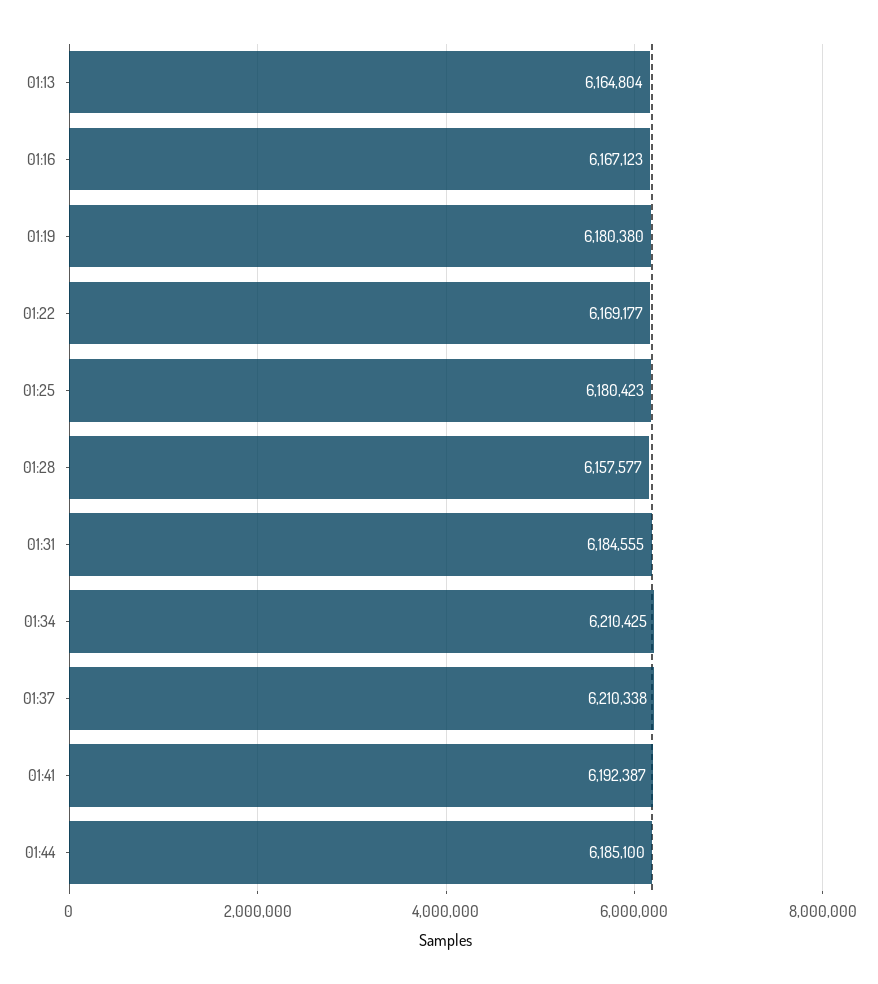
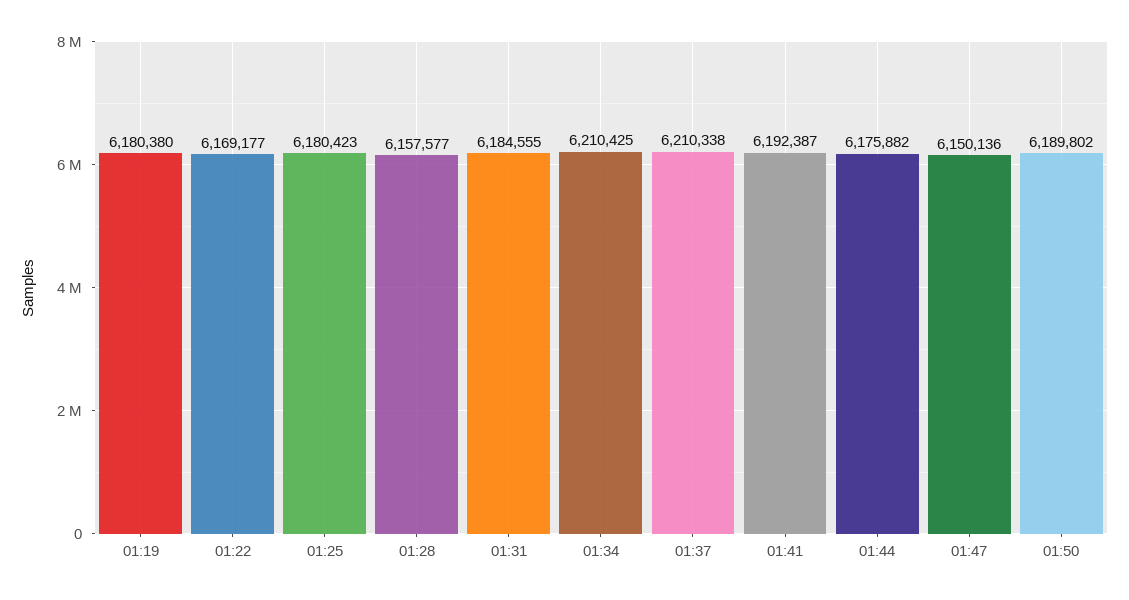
01:13: 6164804 -> none
01:16: 6167123 -> none
01:44: 6185100 -> 6175882
01:47: none -> 6150136
01:50: none -> 6189802

